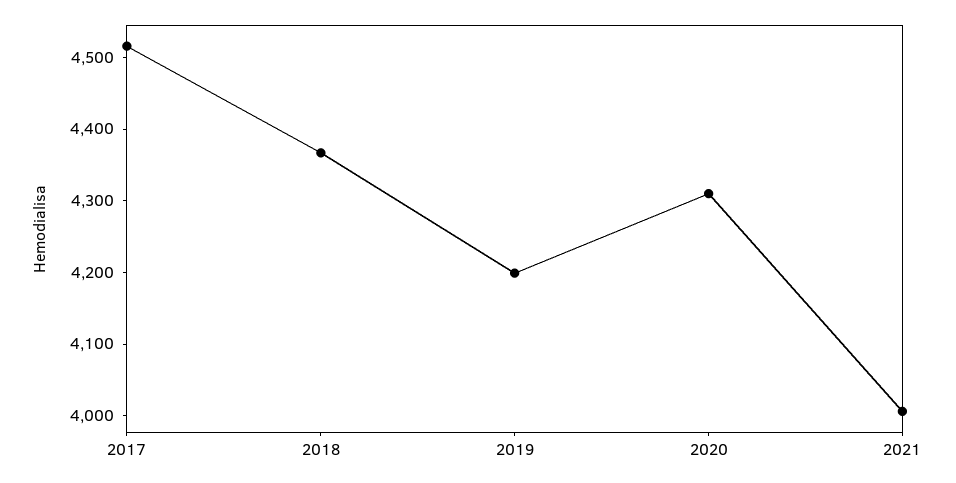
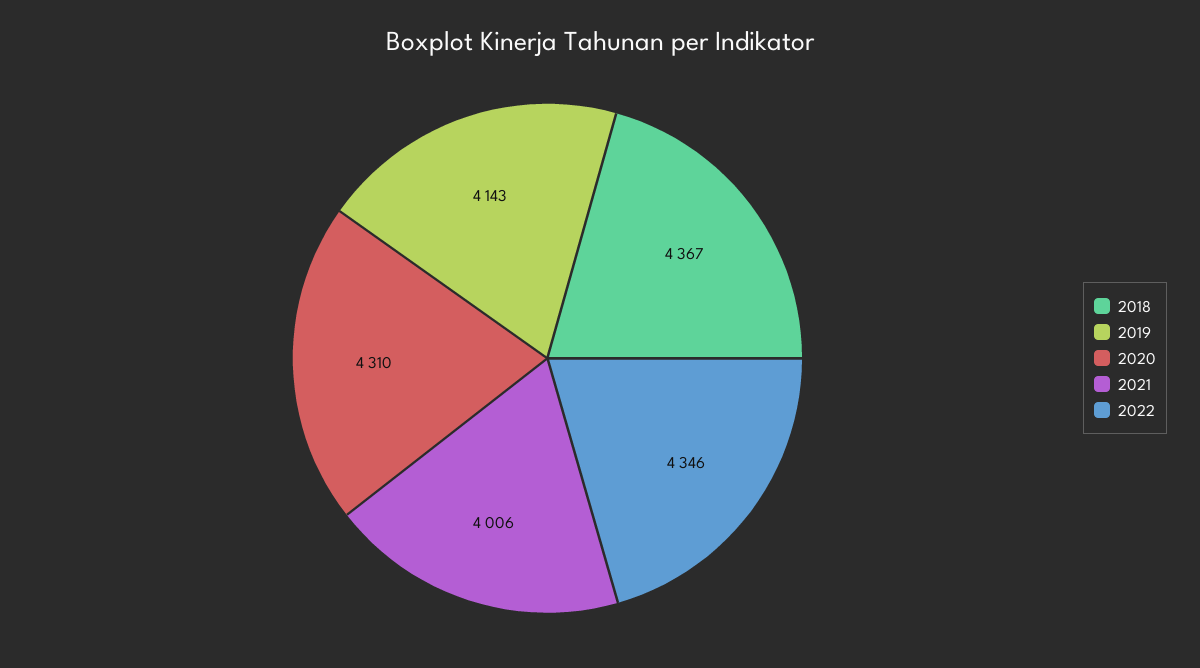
2017: 4520 -> none
2019: 4200 -> 4143
2022: none -> 4346

